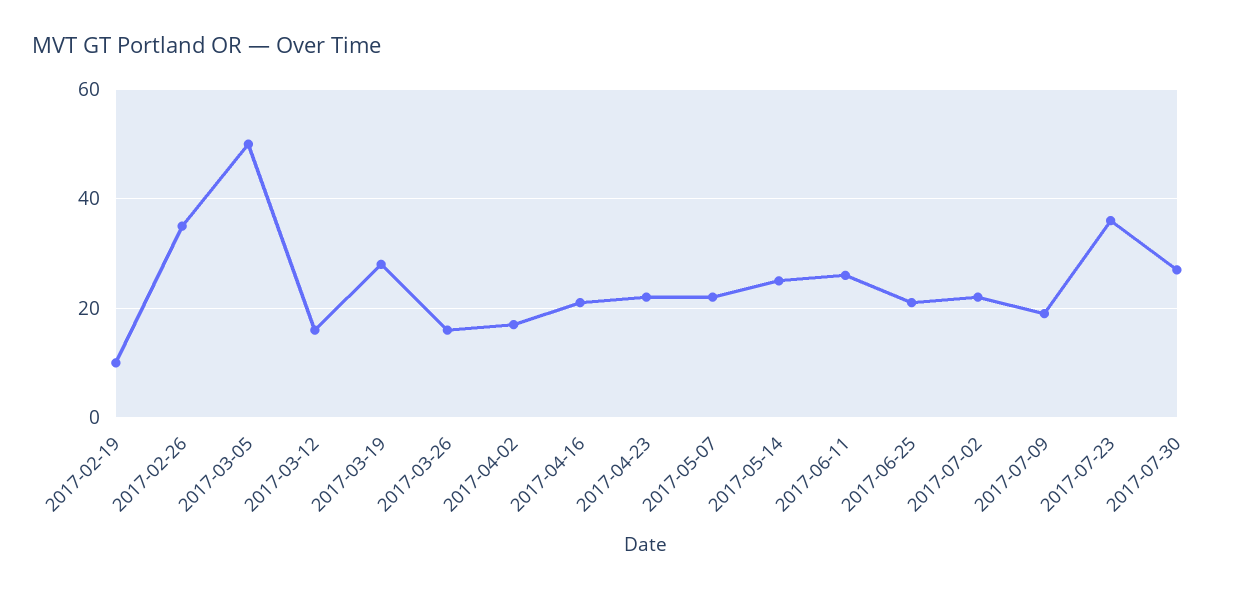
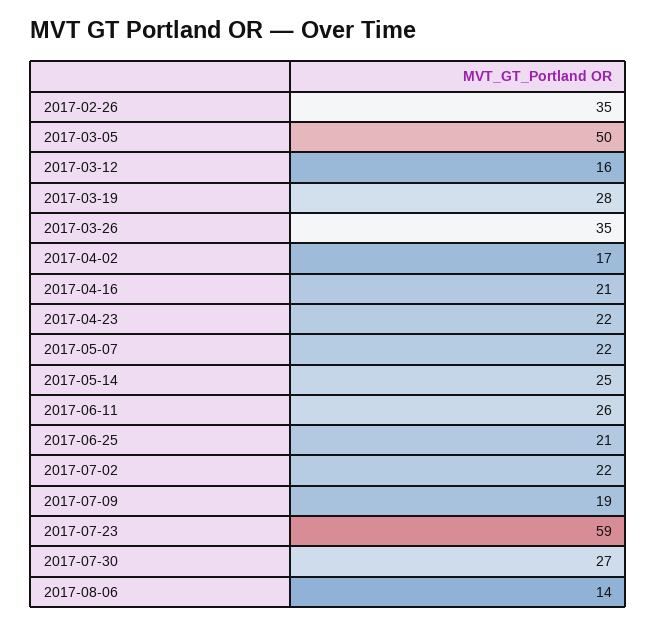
2017-02-19: 10 -> none
2017-03-26: 15 -> 35
2017-07-23: 35 -> 59
2017-08-06: none -> 14

